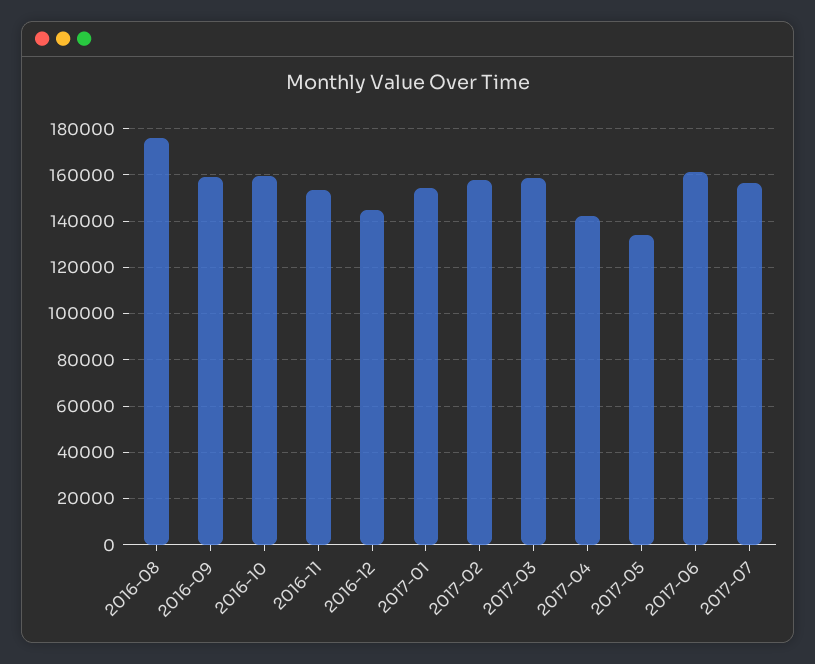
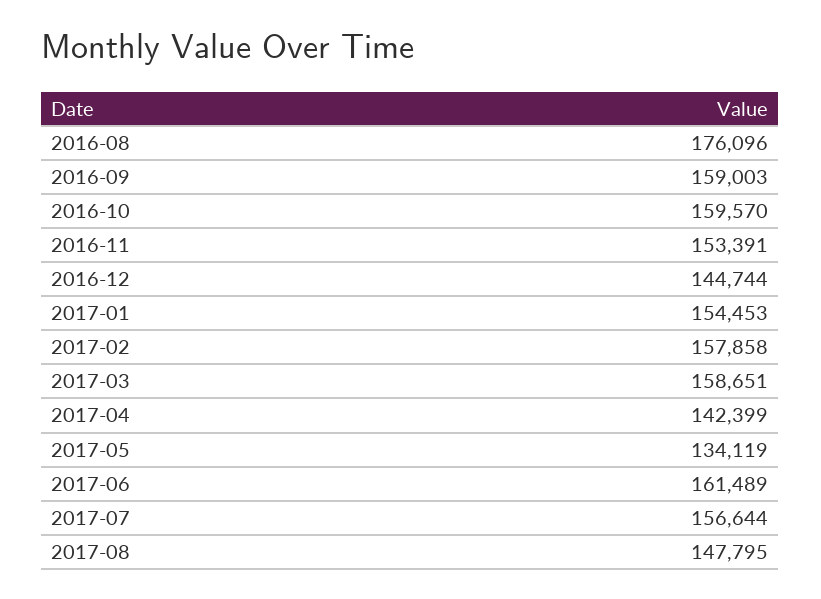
2017-08: none -> 147795

